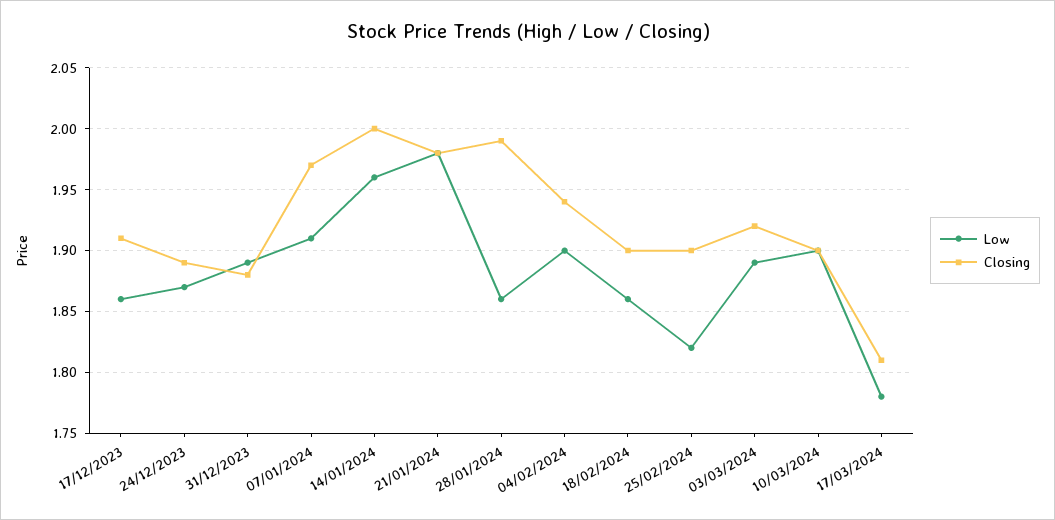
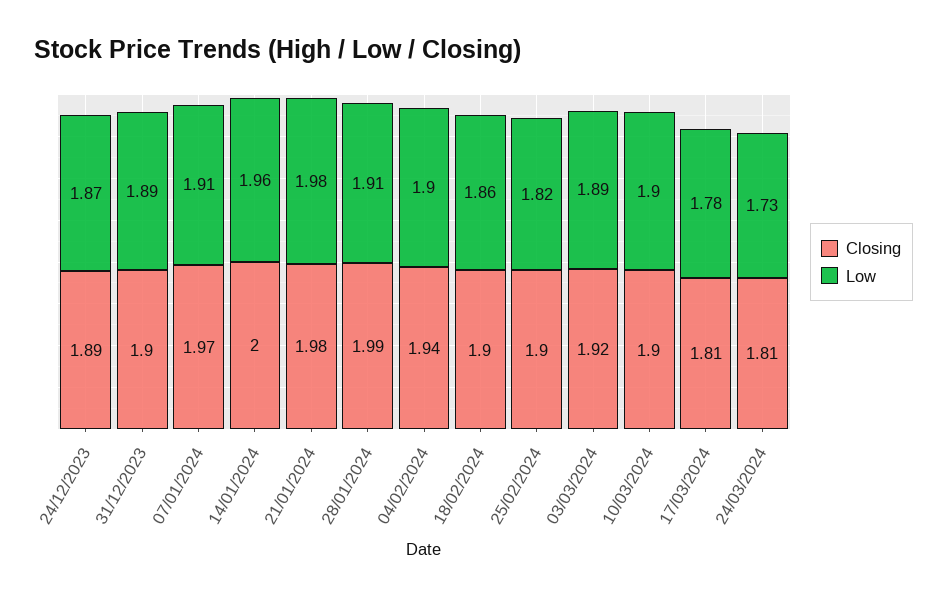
Low, 17/12/2023: 1.86 -> none
Closing, 17/12/2023: 1.91 -> none
Closing, 31/12/2023: 1.88 -> 1.9
Low, 28/01/2024: 1.86 -> 1.91
Closing, 24/03/2024: none -> 1.81
Low, 24/03/2024: none -> 1.73

